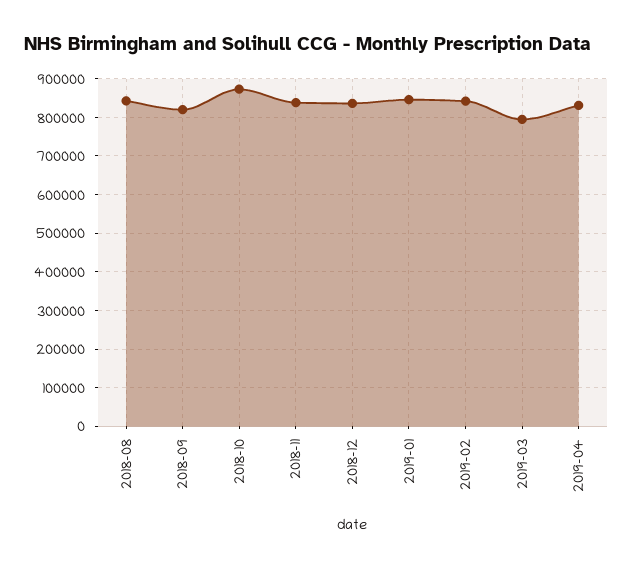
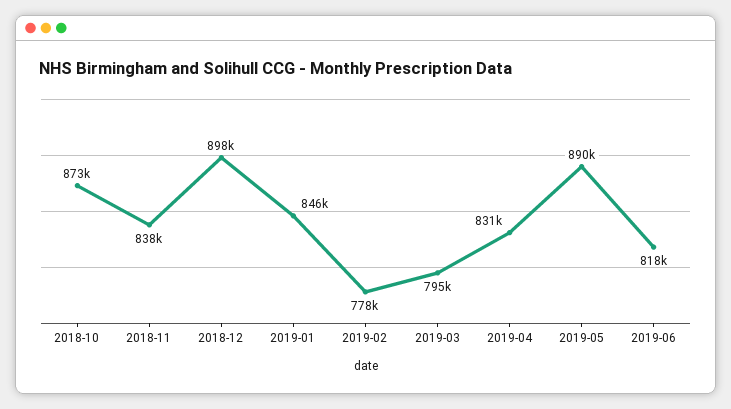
2018-08: 840000 -> none
2018-09: 820000 -> none
2018-12: 840000 -> 898000
2019-02: 840000 -> 778000
2019-05: none -> 890000
2019-06: none -> 818000

